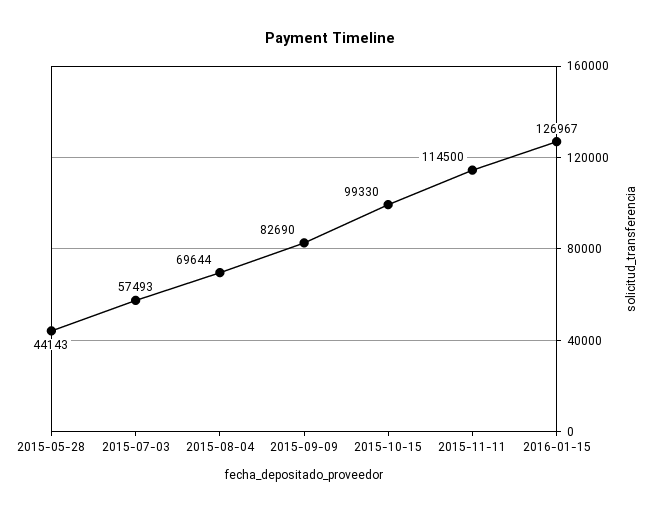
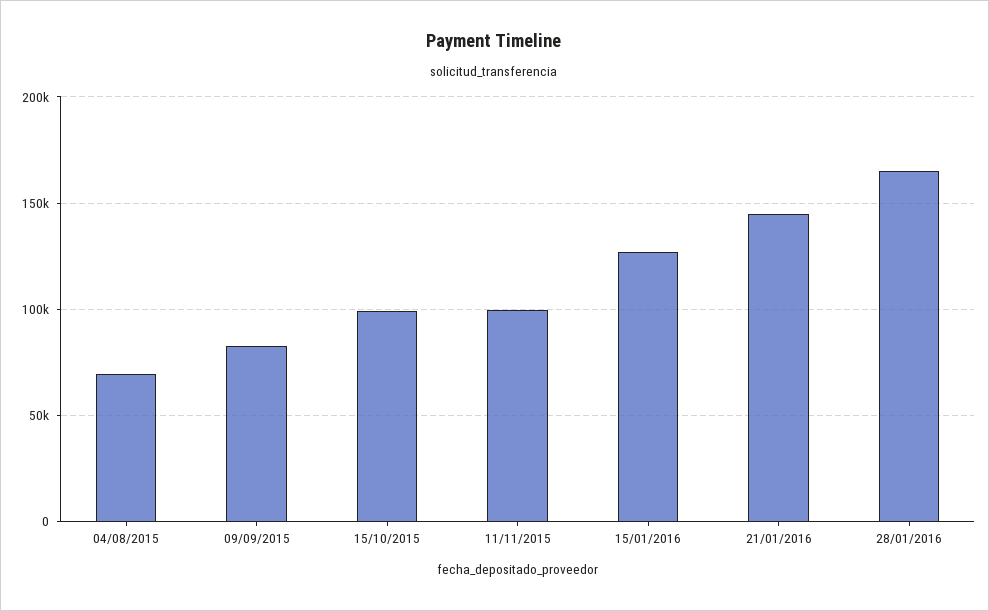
2015-05-28: 44143 -> none
2015-07-03: 57493 -> none
2015-11-11: 114500 -> 100000
21/01/2016: none -> 145000
28/01/2016: none -> 165000

